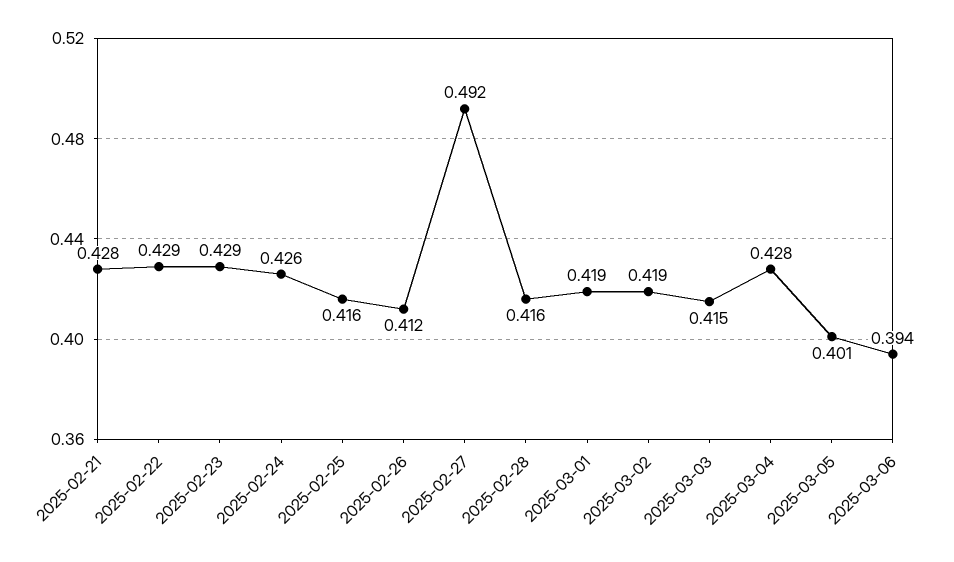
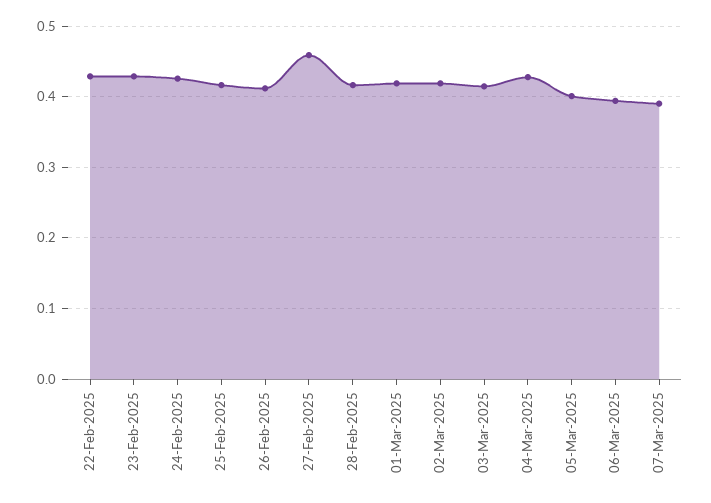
2025-02-21: 0.428 -> none
2025-02-27: 0.492 -> 0.46
07-Mar-2025: none -> 0.39

